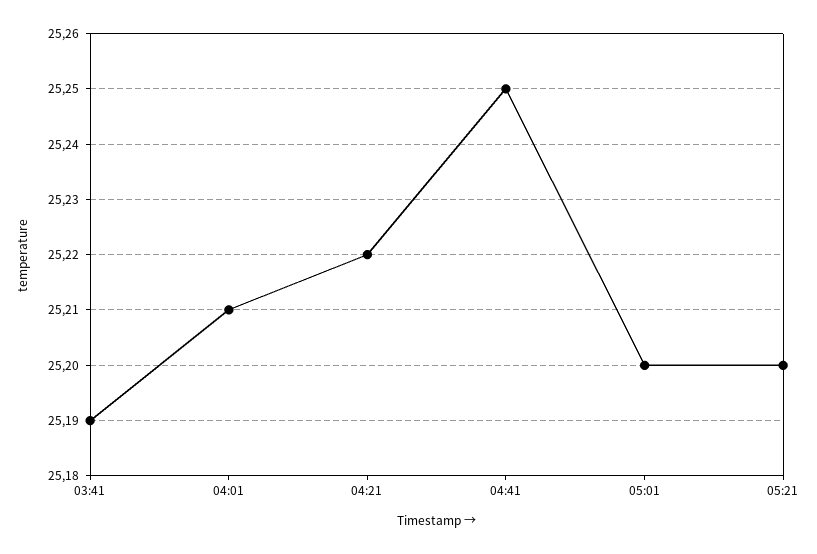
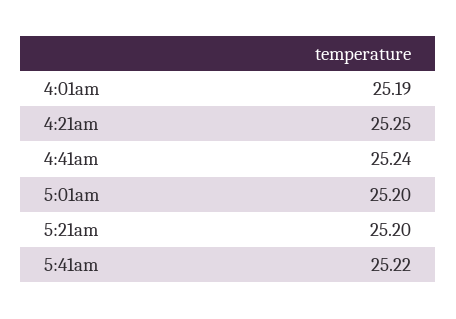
03:41: 25.19 -> none
04:01: 25.21 -> 25.19
04:21: 25.22 -> 25.25
04:41: 25.25 -> 25.24
5:41am: none -> 25.22

